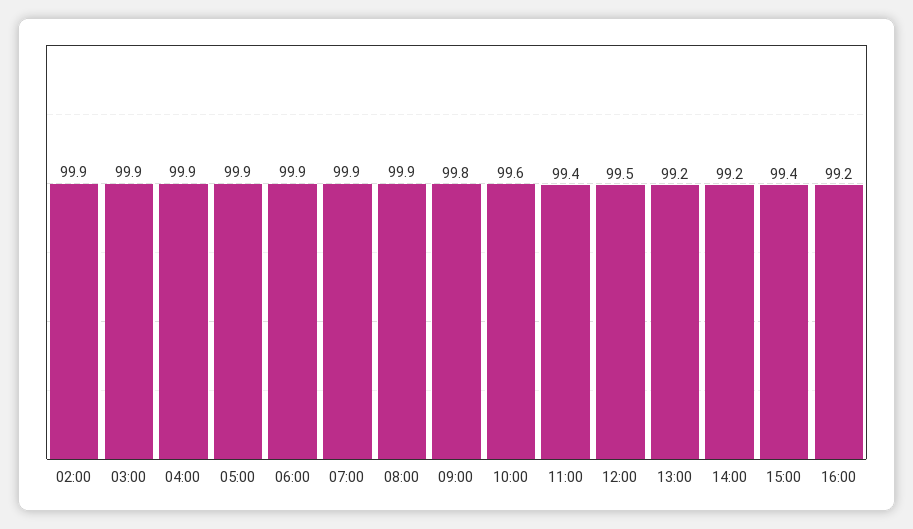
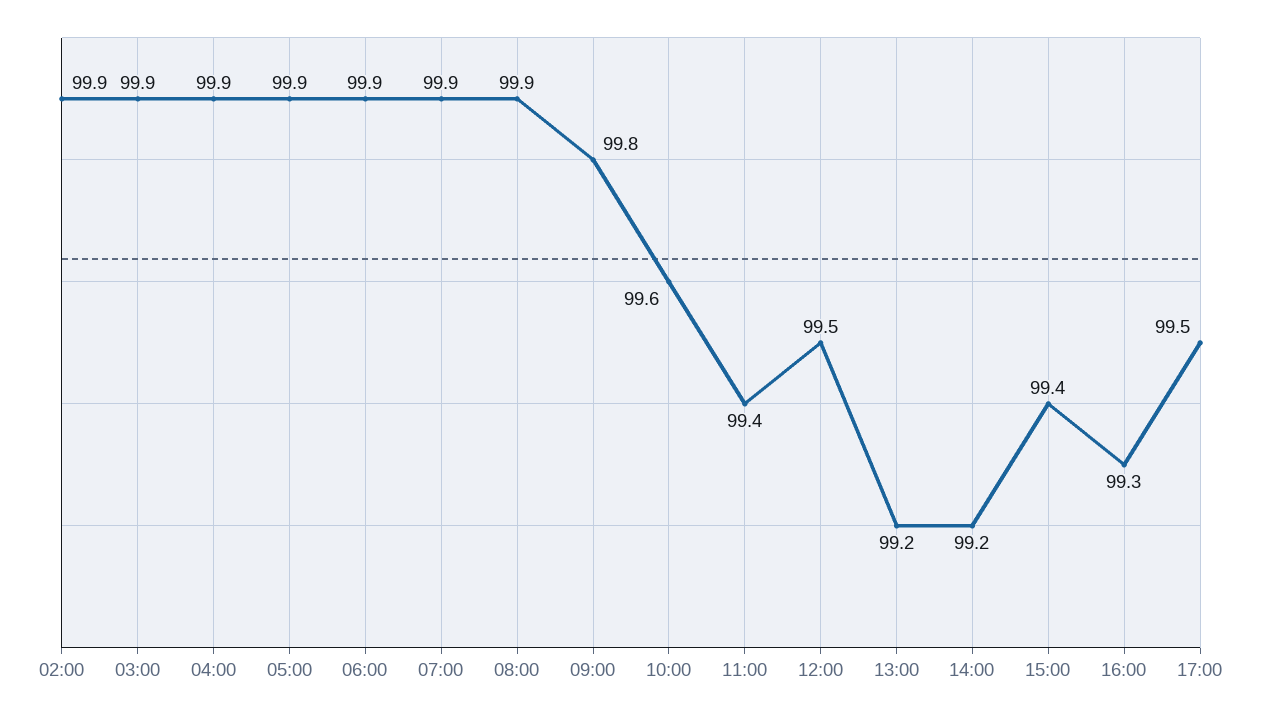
16:00: 99.2 -> 99.3
17:00: none -> 99.5

